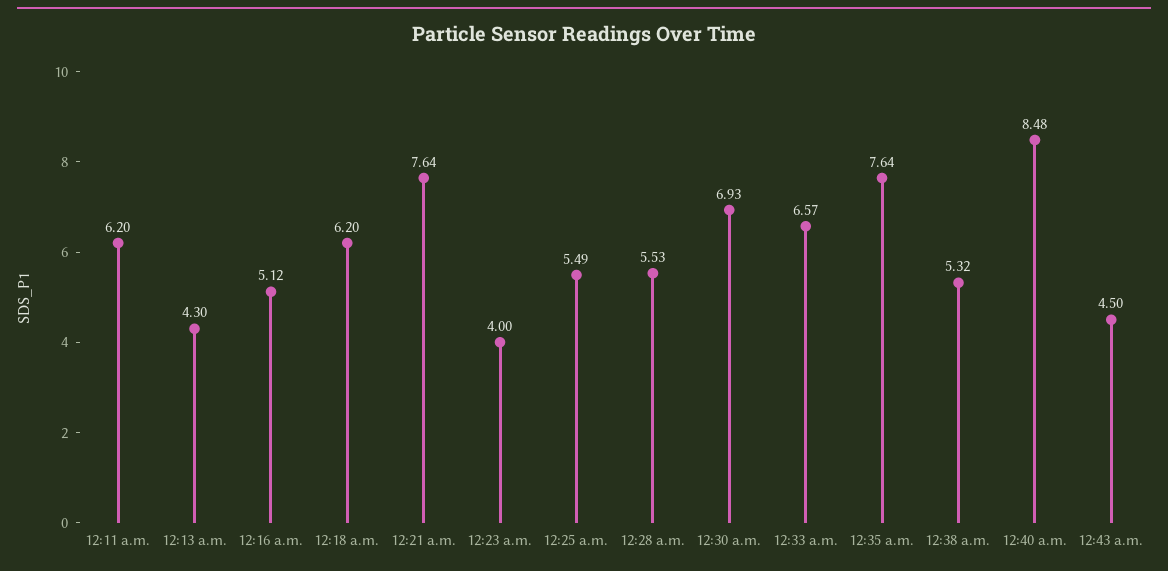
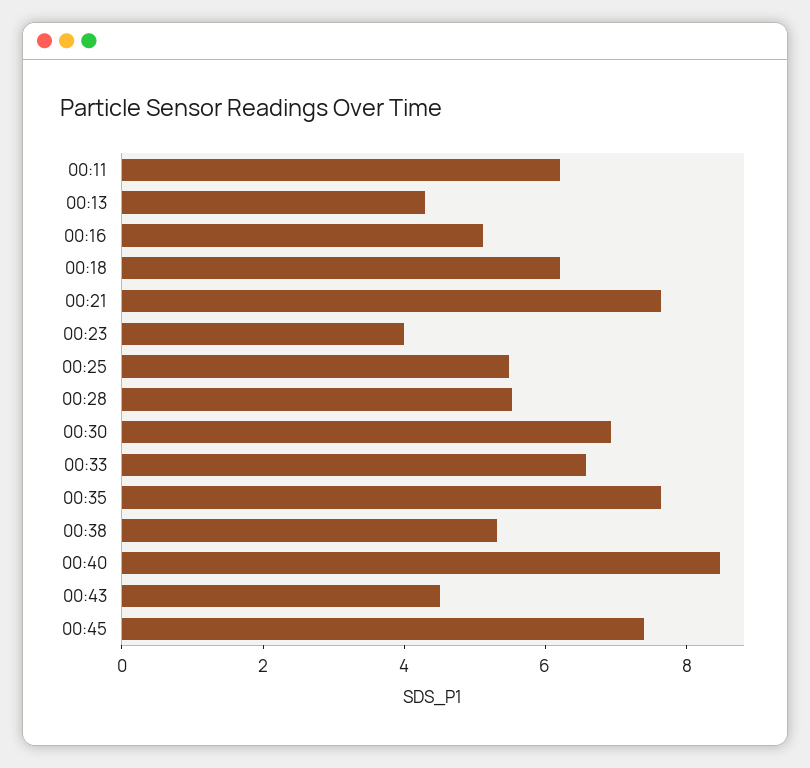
00:45: none -> 7.5

